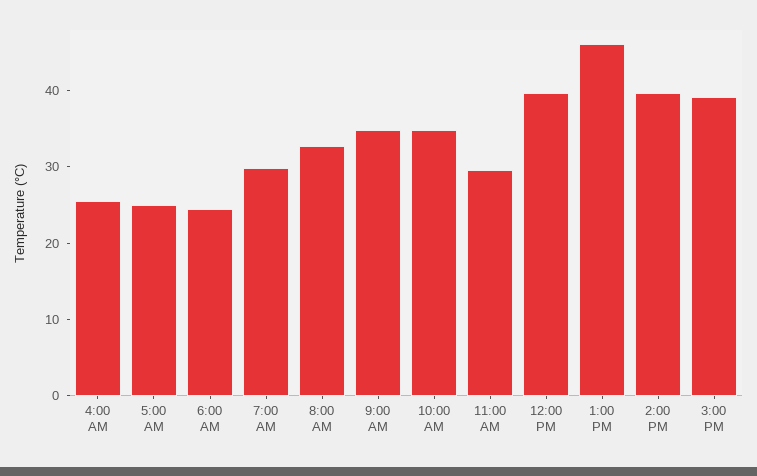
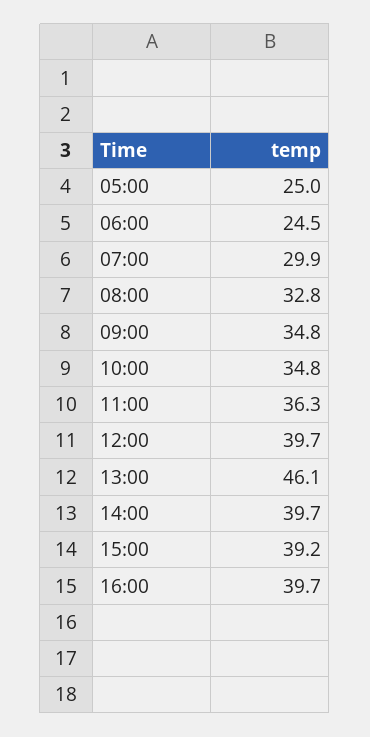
4:00 AM: 26 -> none
11:00 AM: 30 -> 36.3
16:00: none -> 39.7

